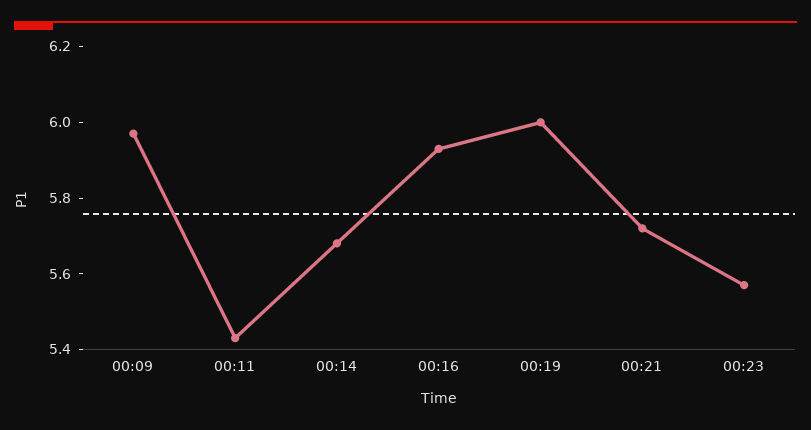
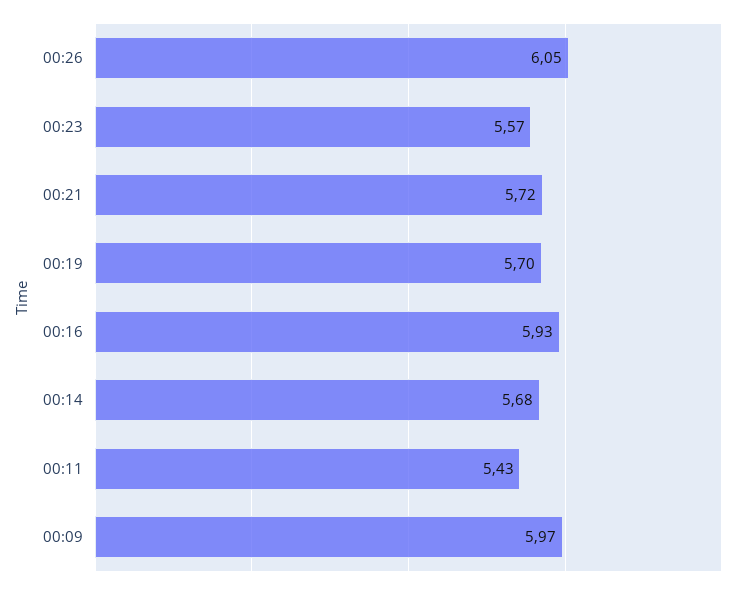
00:19: 6 -> 5.7
00:26: none -> 6.05

